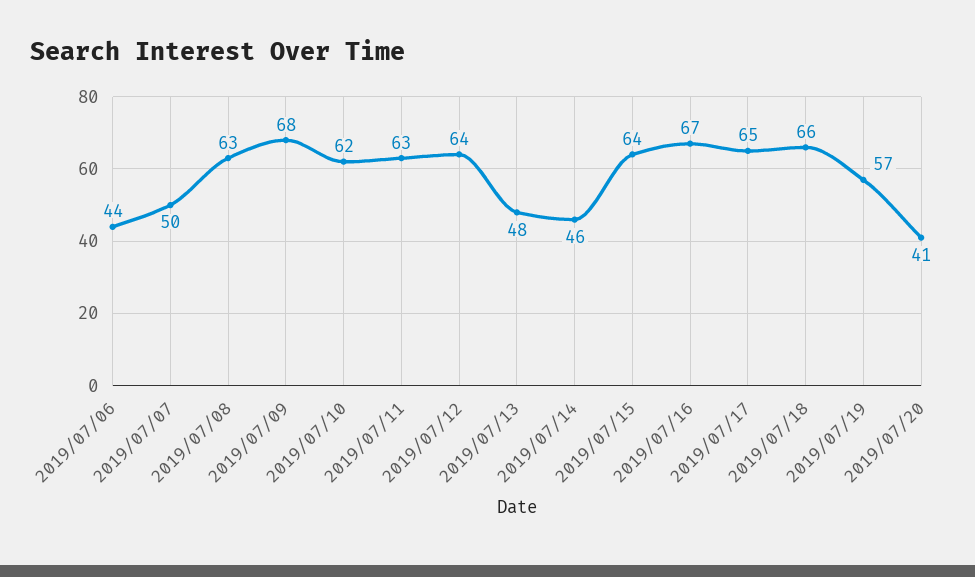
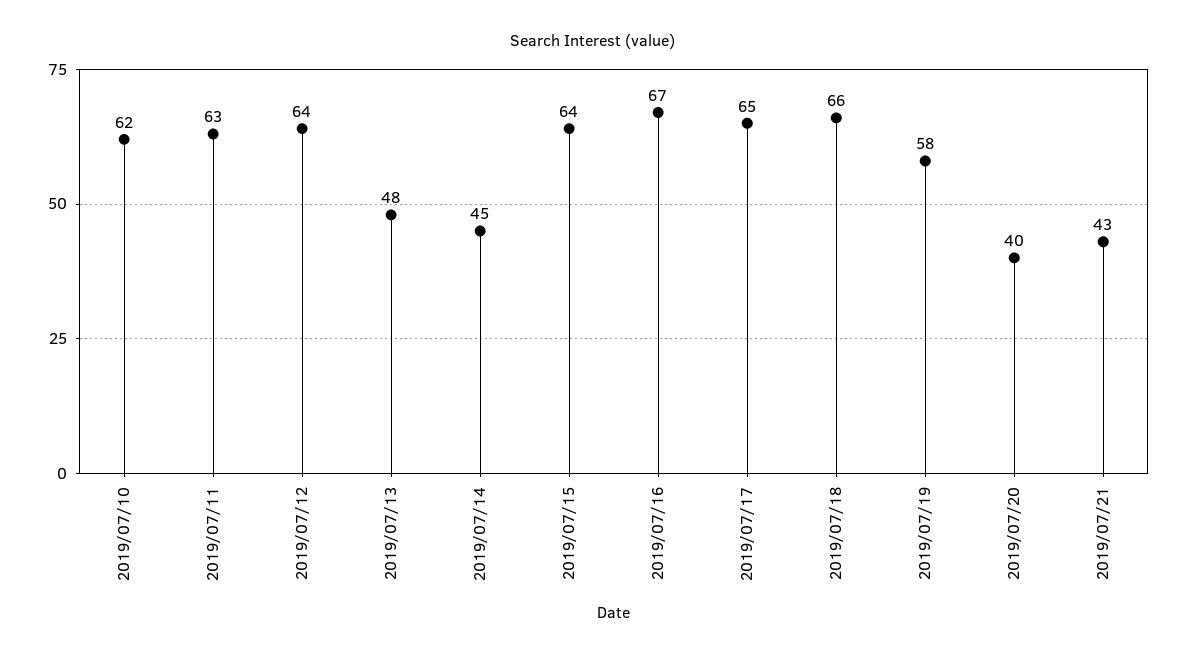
2019/07/06: 44 -> none
2019/07/07: 50 -> none
2019/07/08: 63 -> none
2019/07/09: 68 -> none
2019/07/14: 46 -> 45
2019/07/19: 57 -> 58
2019/07/20: 41 -> 40
2019/07/21: none -> 43

